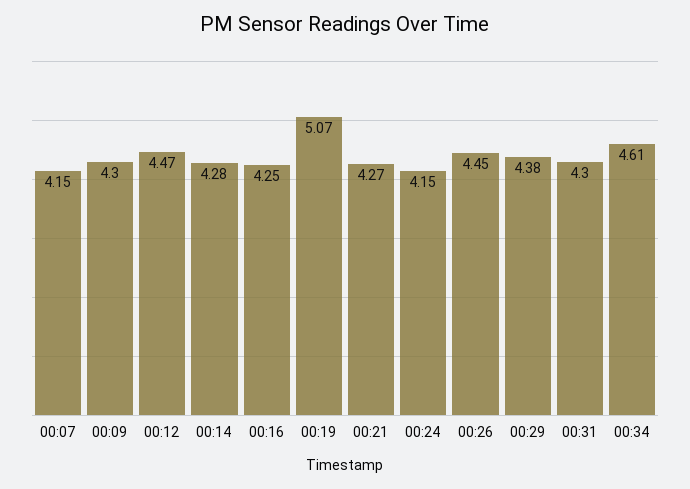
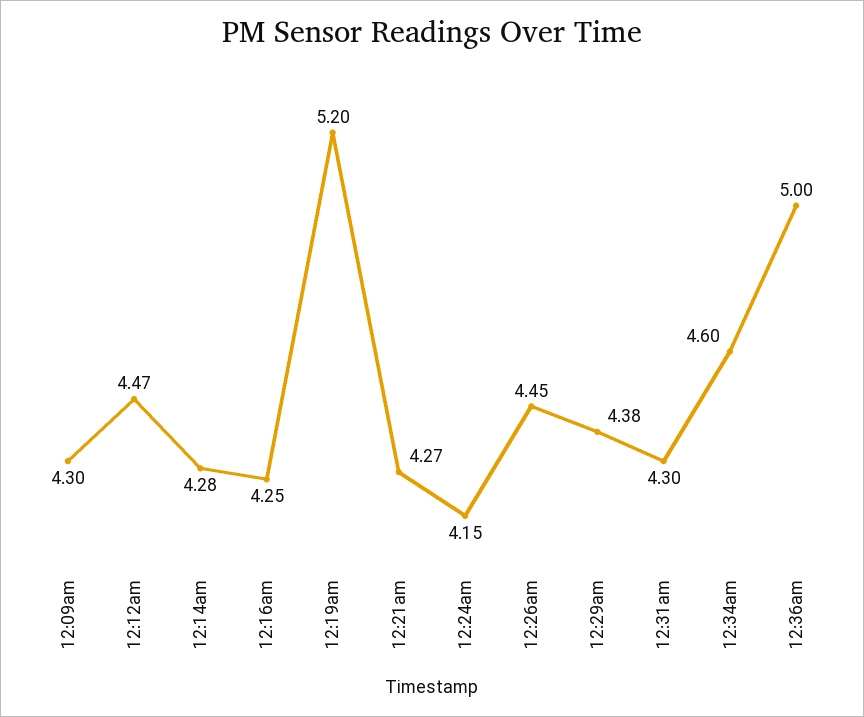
00:07: 4.15 -> none
00:19: 5.07 -> 5.2
00:34: 4.61 -> 4.6
12:36am: none -> 5

